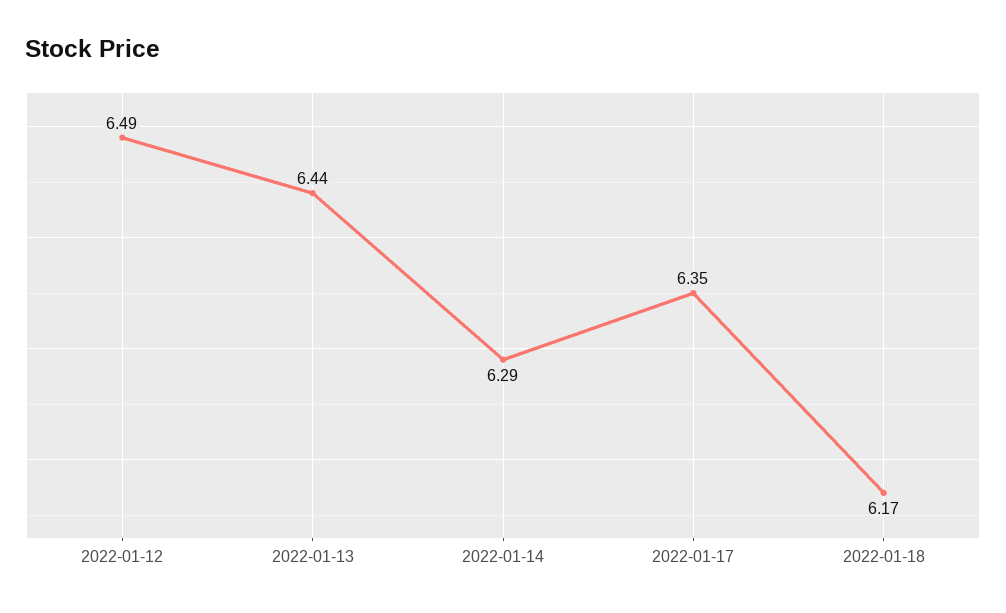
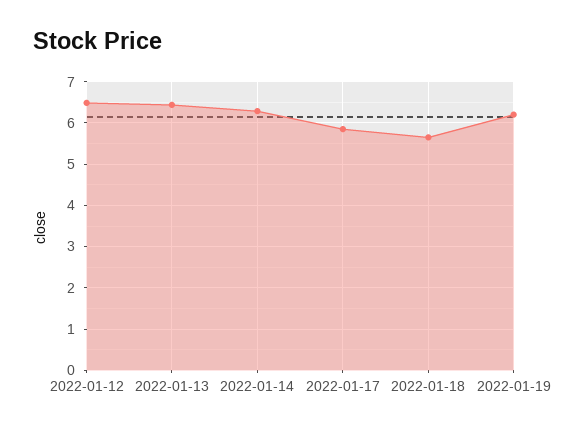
2022-01-17: 6.35 -> 5.8
2022-01-18: 6.17 -> 5.6
2022-01-19: none -> 6.2

